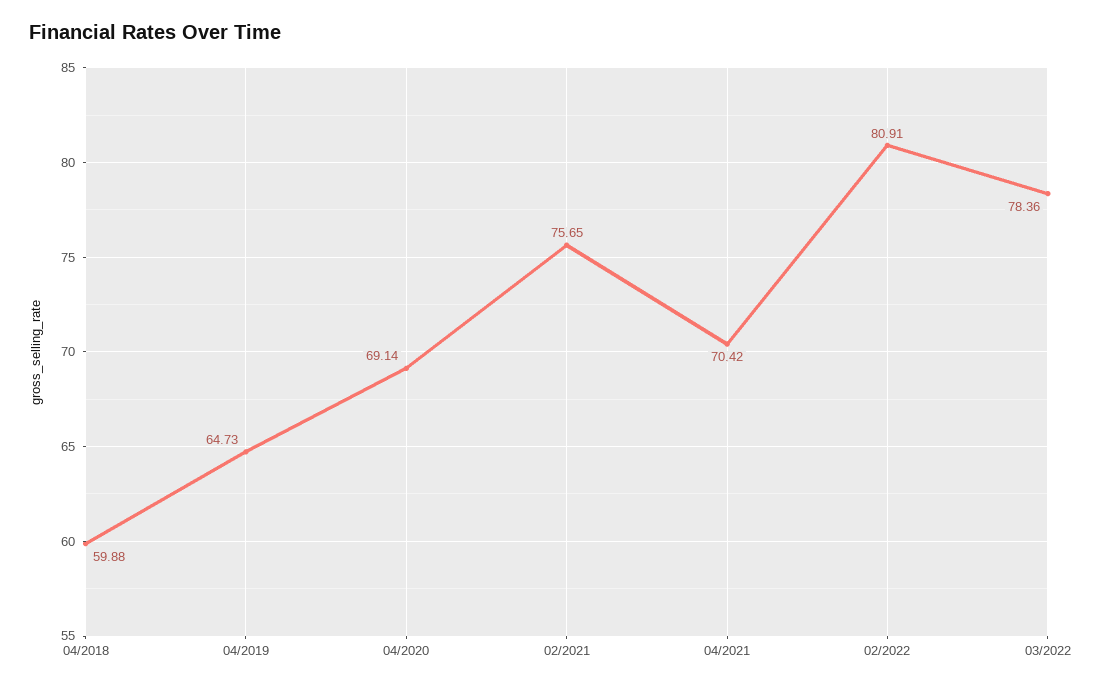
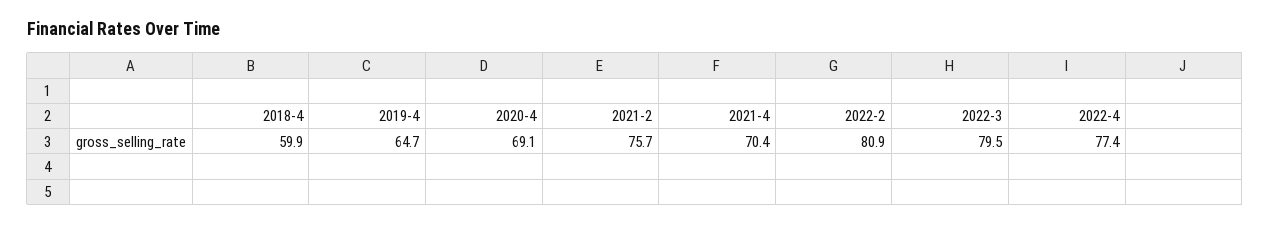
03/2022: 78.36 -> 79.5
2022-4: none -> 77.4

